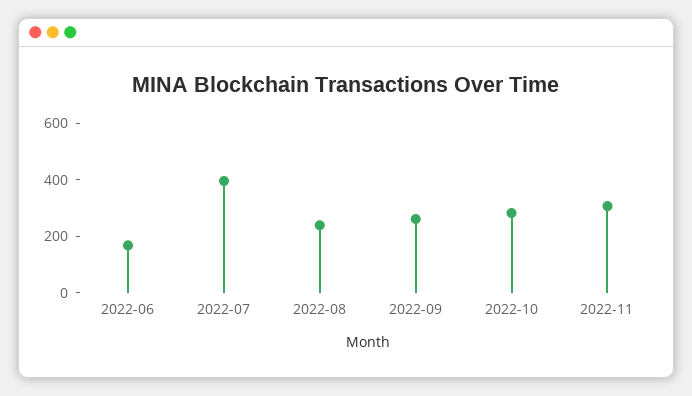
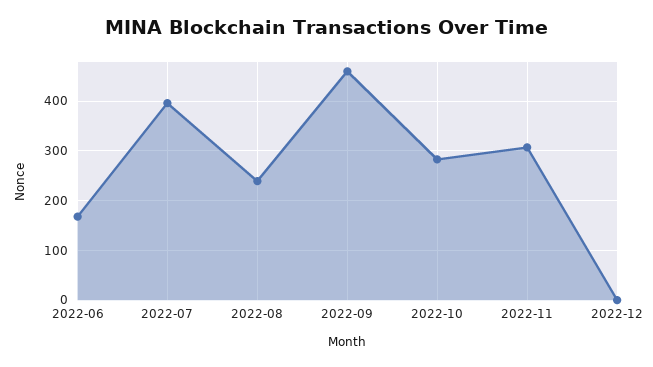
2022-09: 250 -> 460
2022-12: none -> 0

